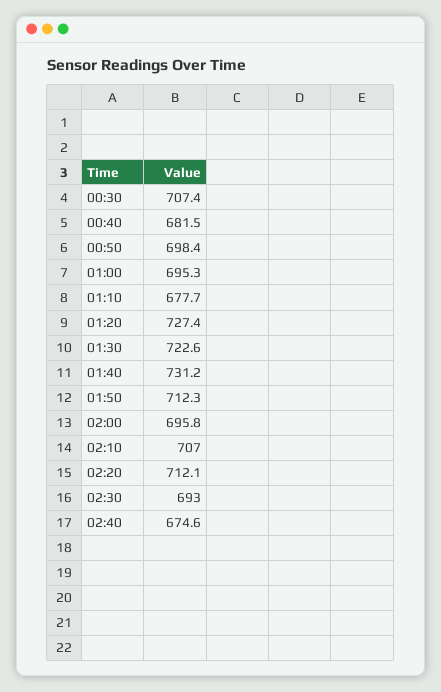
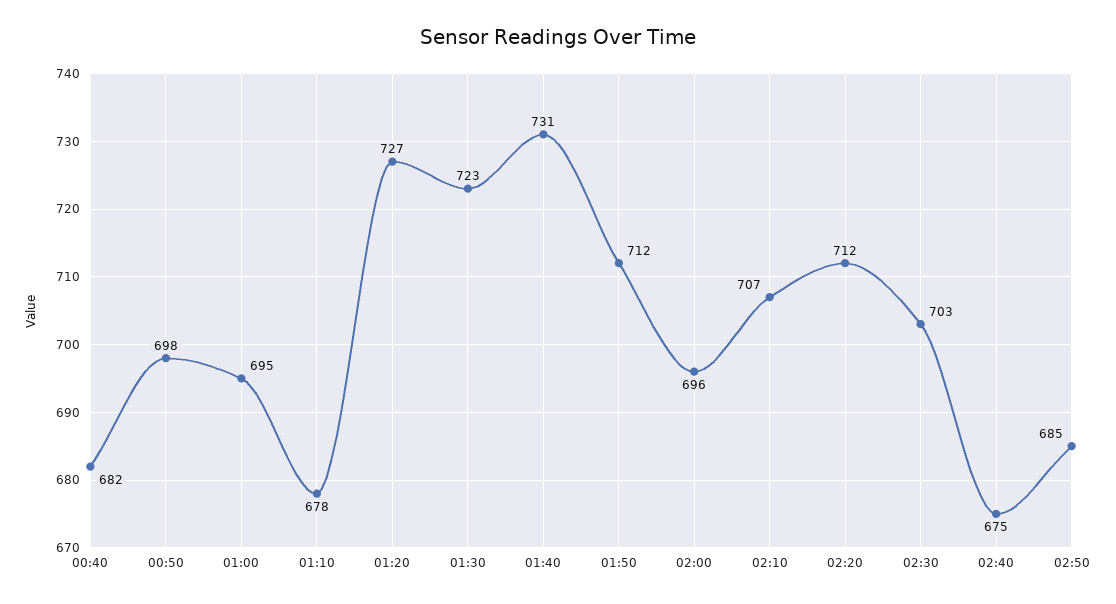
00:30: 707.4 -> none
02:30: 693 -> 703
02:50: none -> 685

